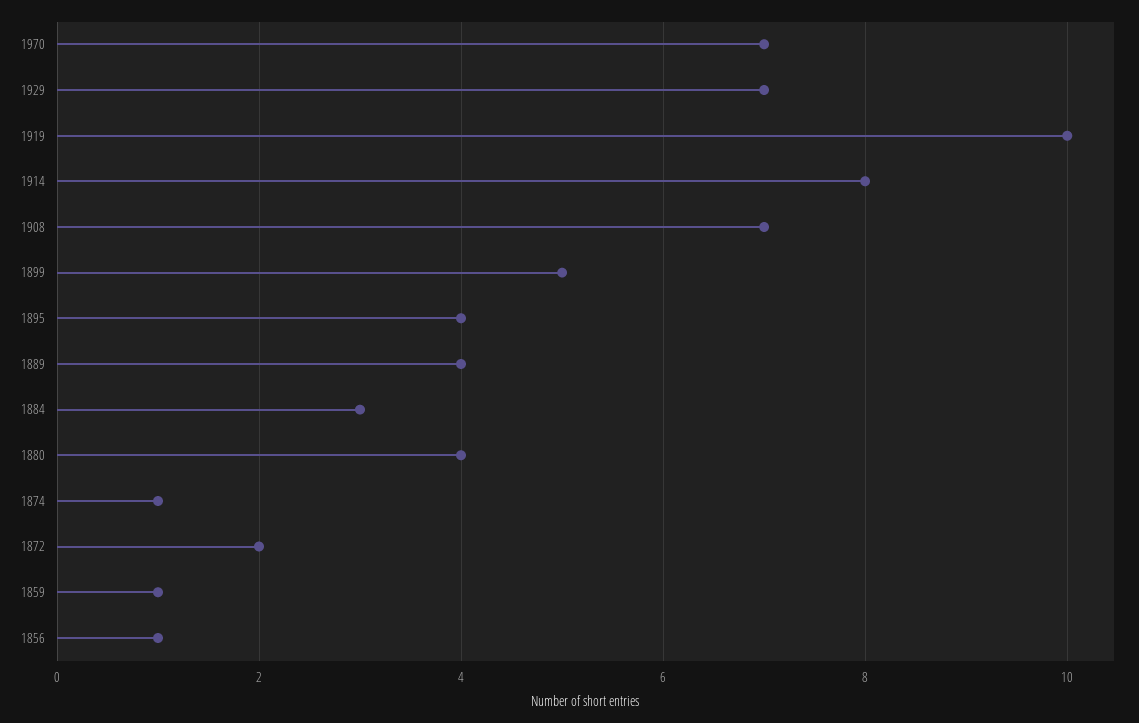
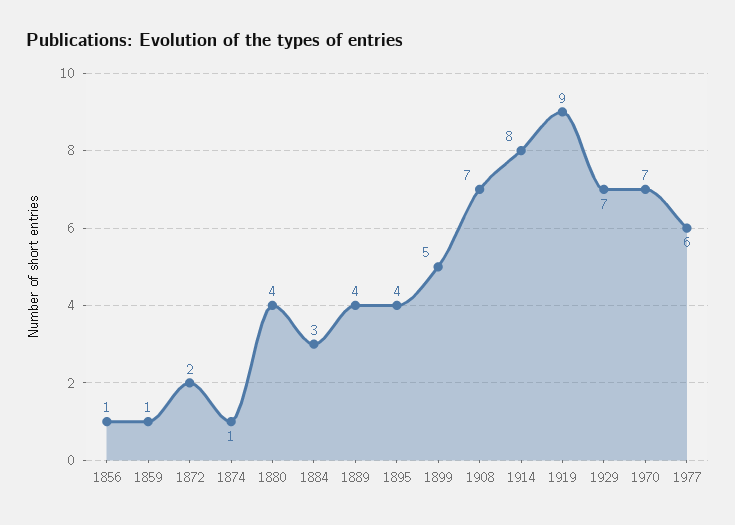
1919: 10 -> 9
1977: none -> 6

